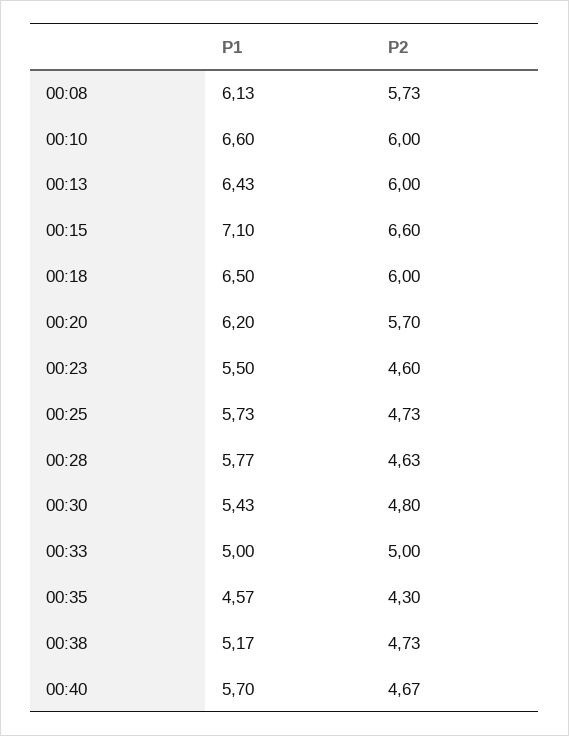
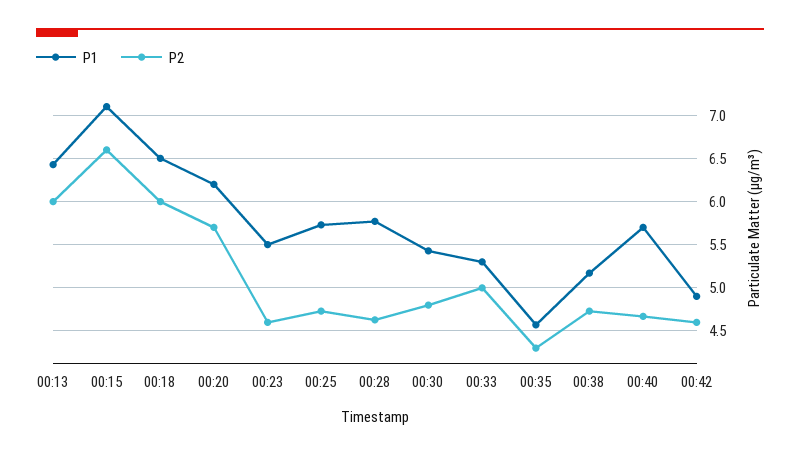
P1, 00:08: 6.13 -> none
P2, 00:08: 5.73 -> none
P1, 00:10: 6.6 -> none
P2, 00:10: 6 -> none
P1, 00:33: 5 -> 5.3
P1, 00:42: none -> 4.9
P2, 00:42: none -> 4.6

